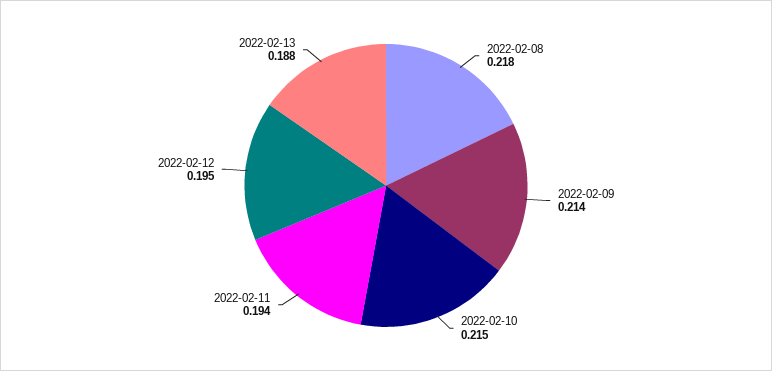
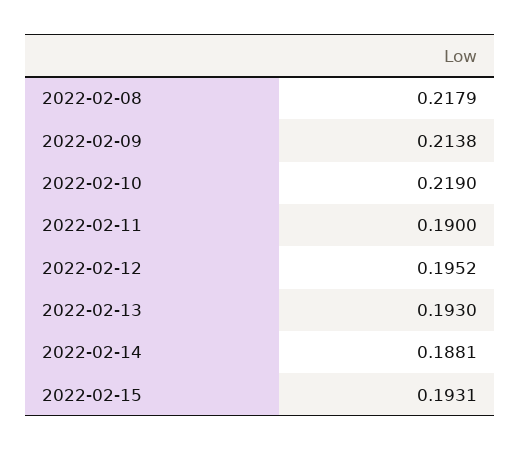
2022-02-10: 0.215 -> 0.219
2022-02-11: 0.194 -> 0.19
2022-02-13: 0.188 -> 0.193
2022-02-14: none -> 0.1881
2022-02-15: none -> 0.1931

